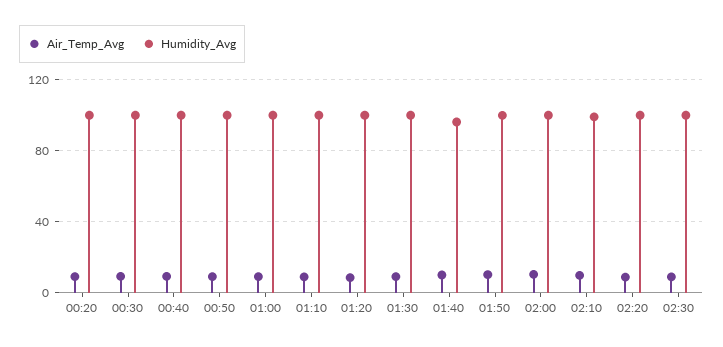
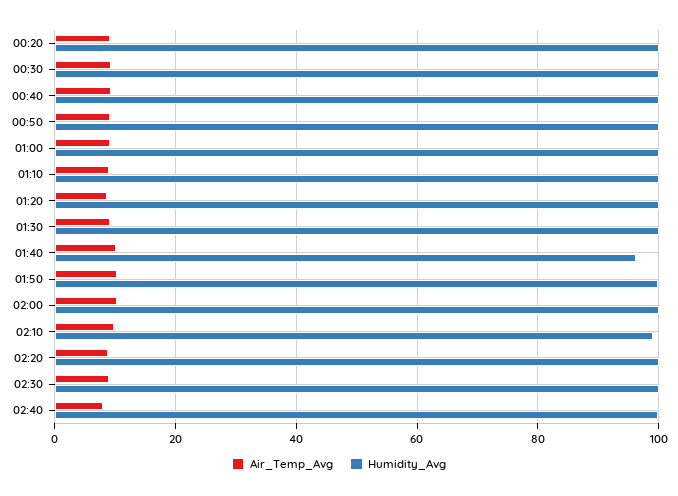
Air_Temp_Avg, 02:40: none -> 8
Humidity_Avg, 02:40: none -> 100

